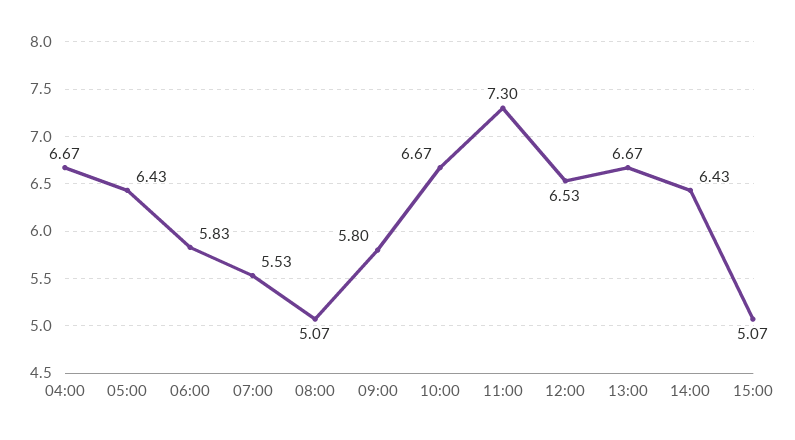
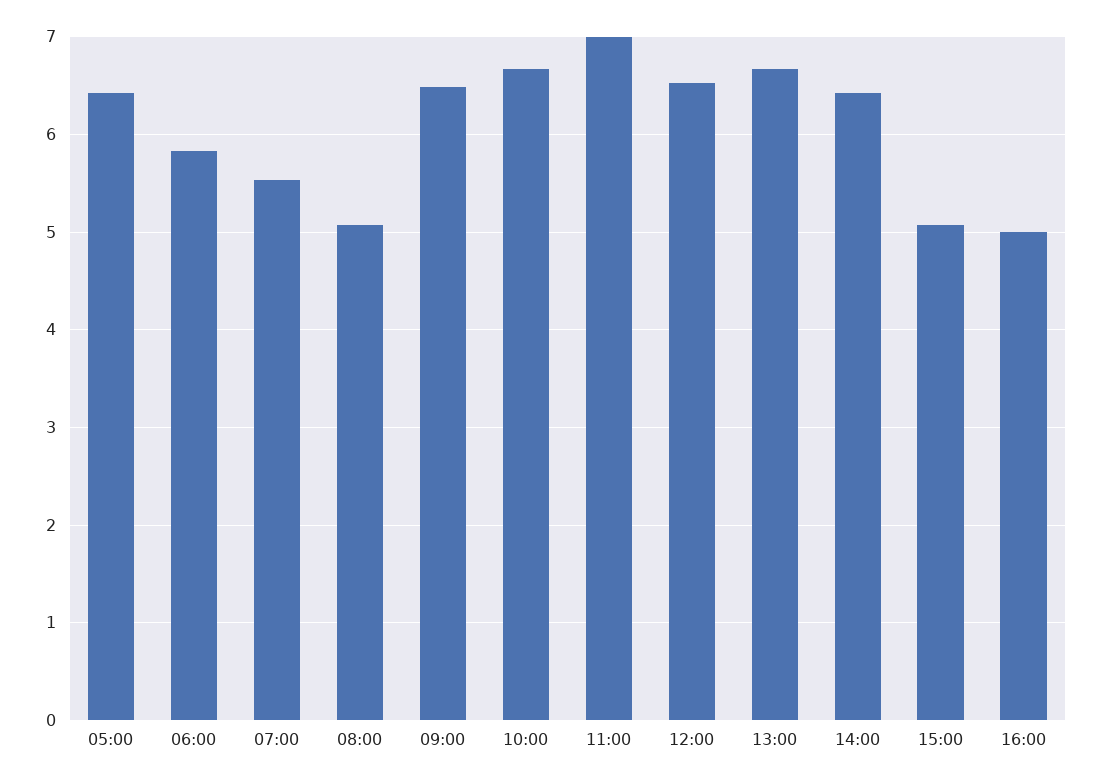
04:00: 6.67 -> none
09:00: 5.8 -> 6.5
11:00: 7.3 -> 7
16:00: none -> 5

